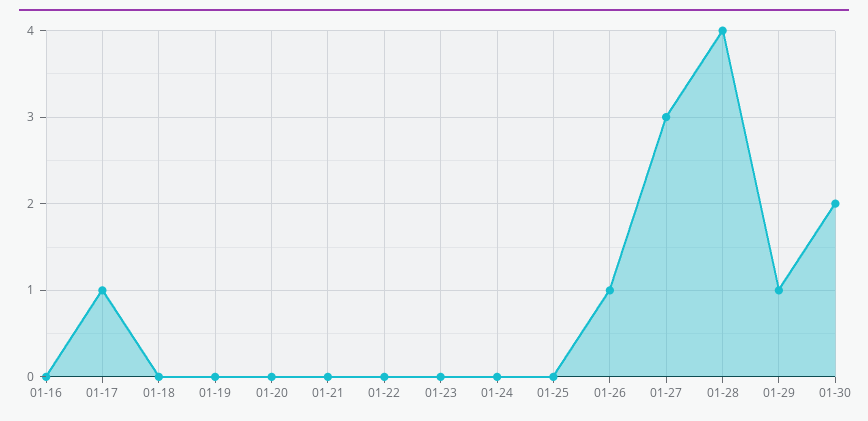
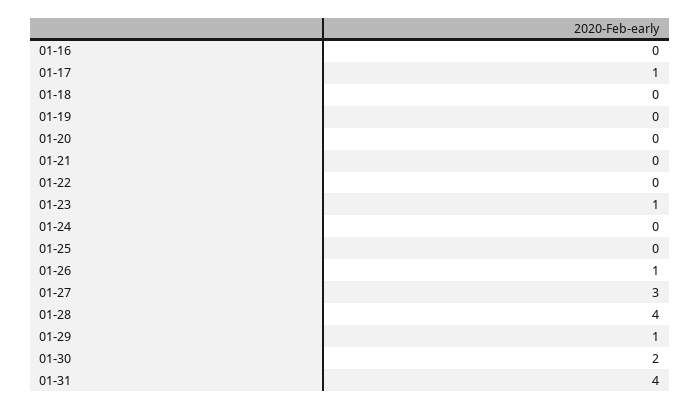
01-23: 0 -> 1
01-31: none -> 4

